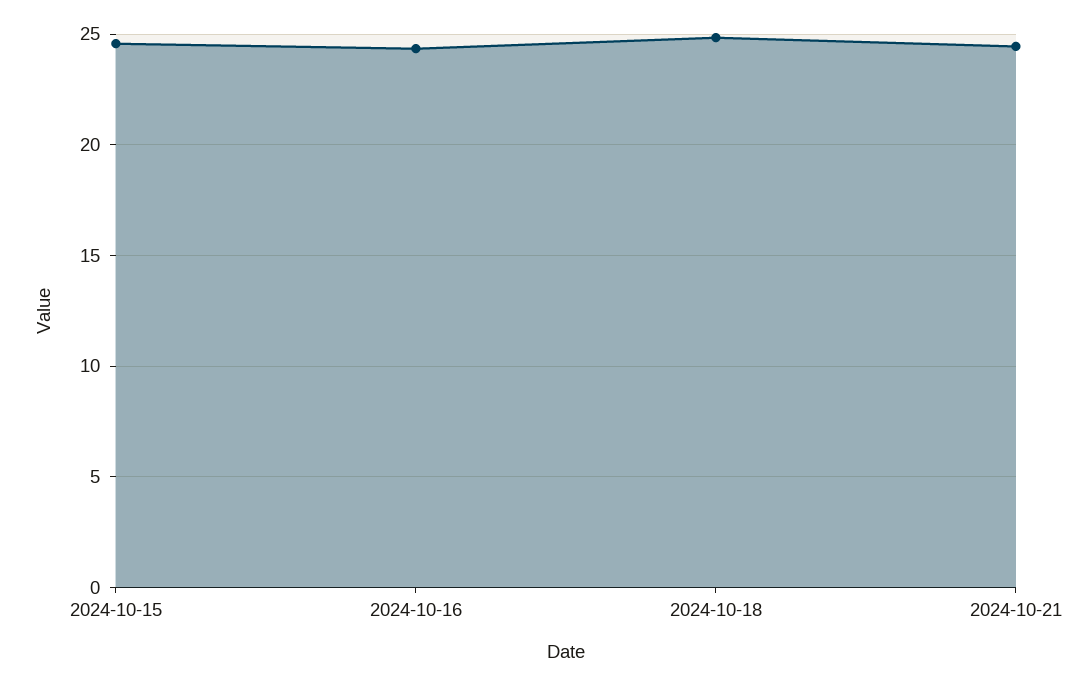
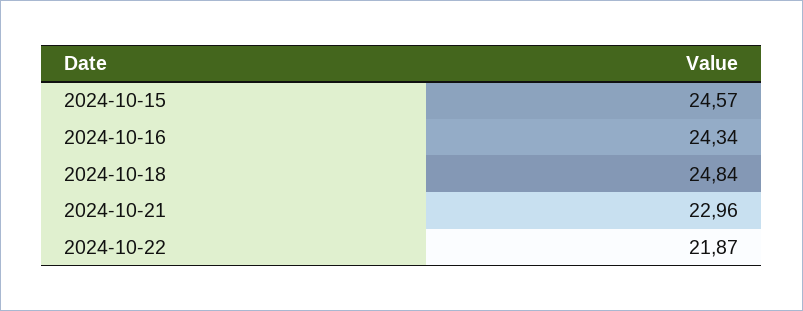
2024-10-21: 24.5 -> 22.96
2024-10-22: none -> 21.87

